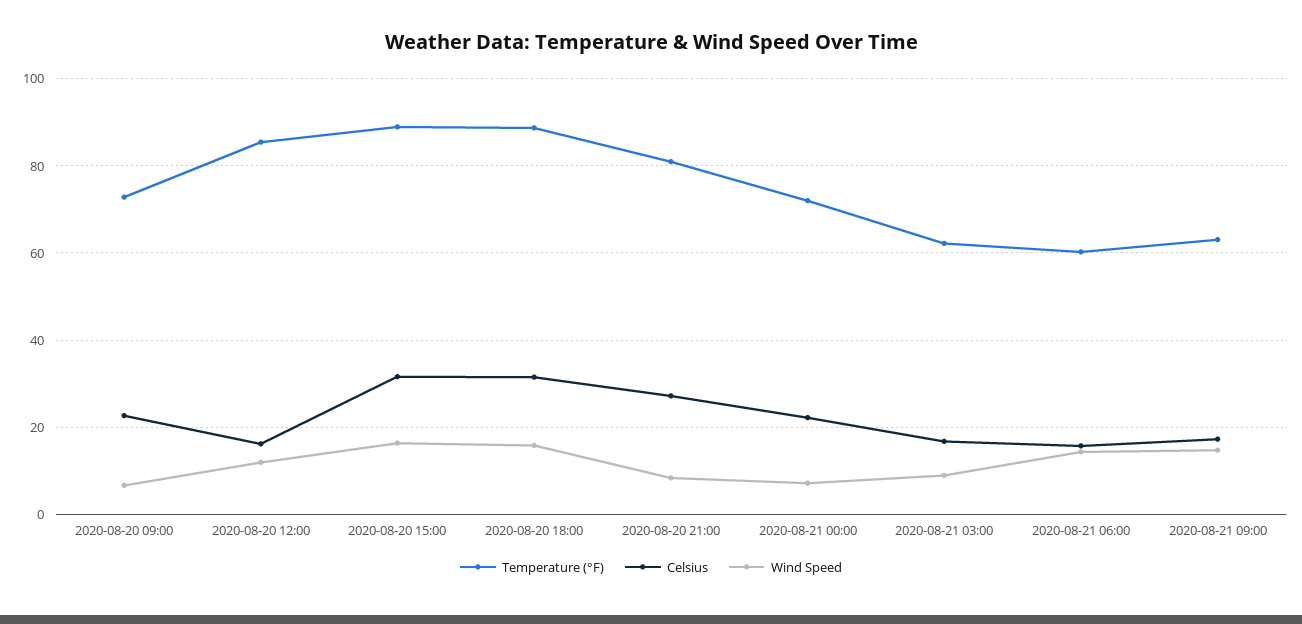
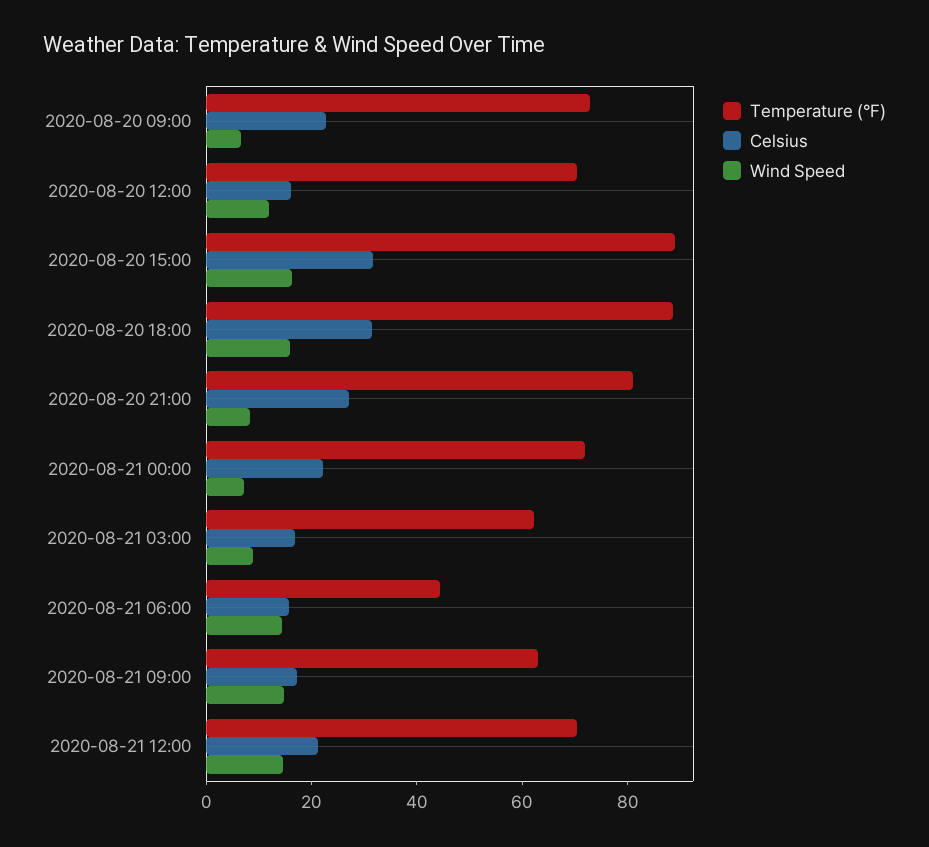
Temperature (°F), 2020-08-20 12:00: 86 -> 70
Temperature (°F), 2020-08-21 06:00: 60 -> 45
Temperature (°F), 2020-08-21 12:00: none -> 70
Celsius, 2020-08-21 12:00: none -> 20
Wind Speed, 2020-08-21 12:00: none -> 15

